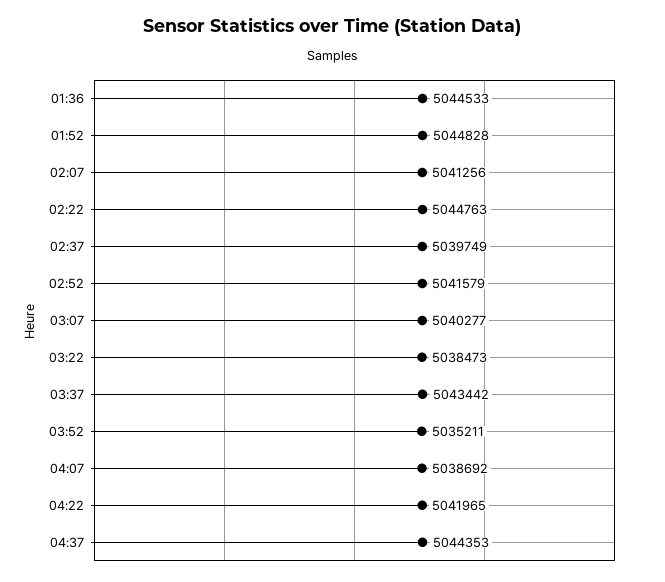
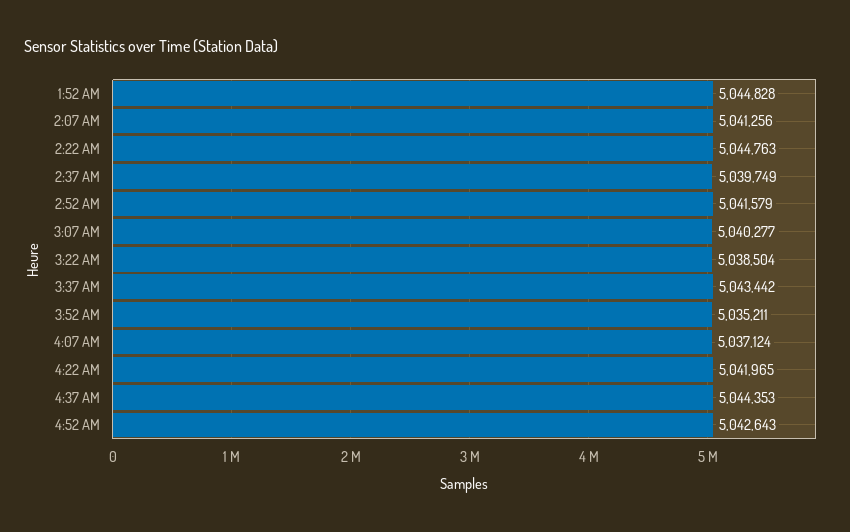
01:36: 5044533 -> none
03:22: 5038473 -> 5038504
04:07: 5038692 -> 5037124
4:52 AM: none -> 5042643

